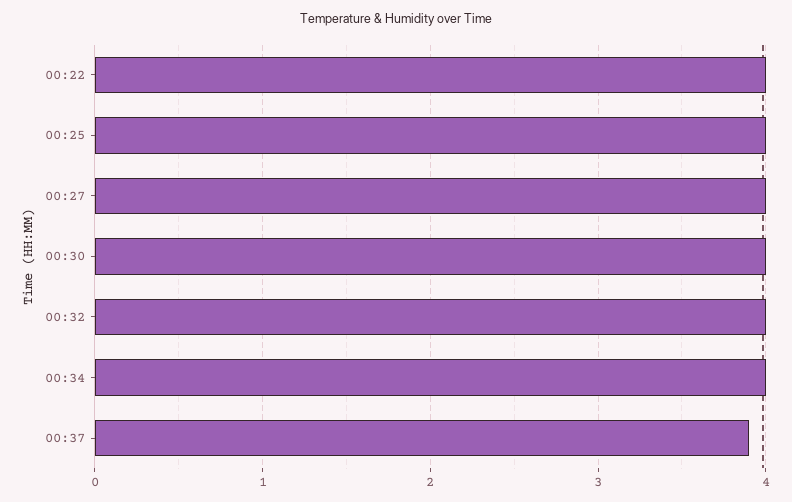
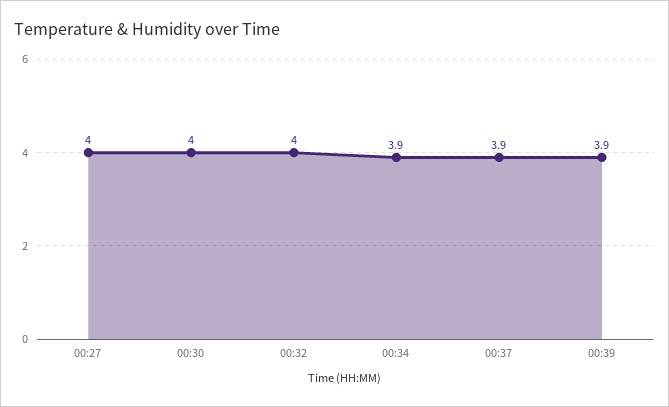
00:22: 4 -> none
00:25: 4 -> none
00:34: 4 -> 3.9
00:39: none -> 3.9

